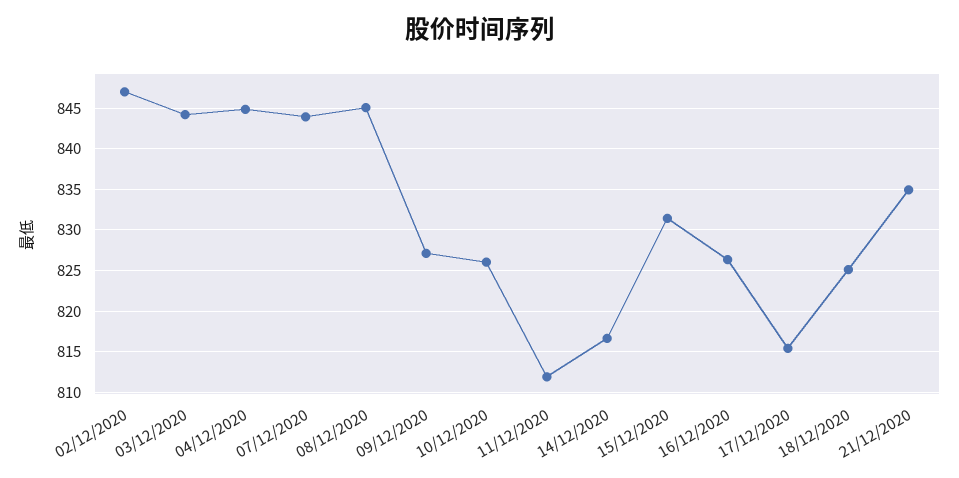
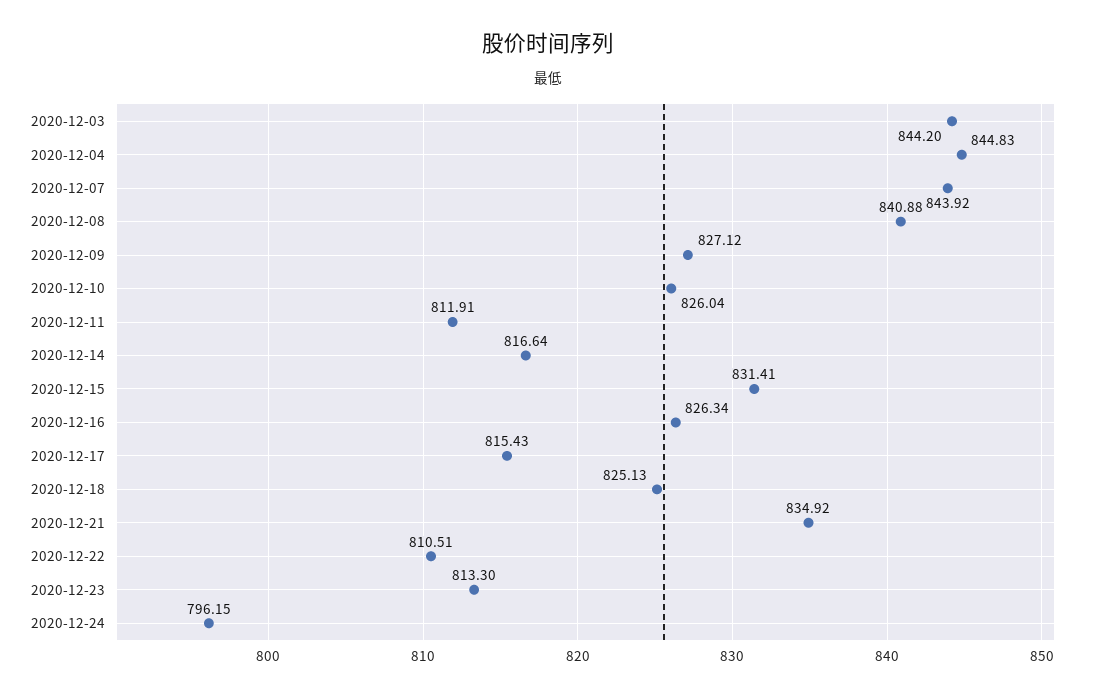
02/12/2020: 847 -> none
08/12/2020: 845 -> 840.88
2020-12-22: none -> 810.51
2020-12-23: none -> 813.3
2020-12-24: none -> 796.15

